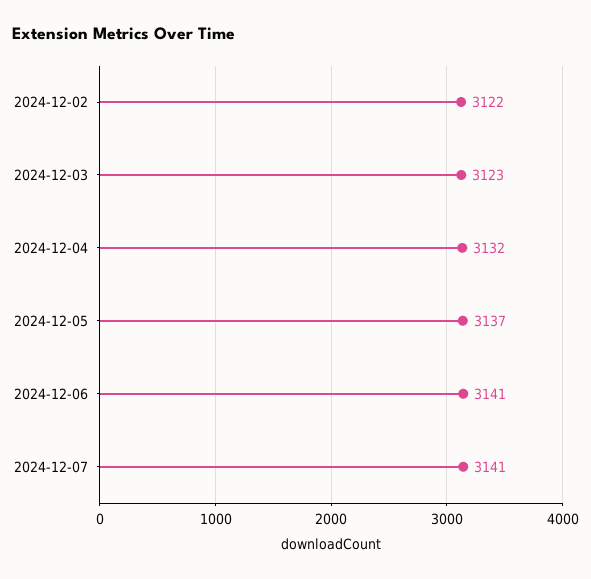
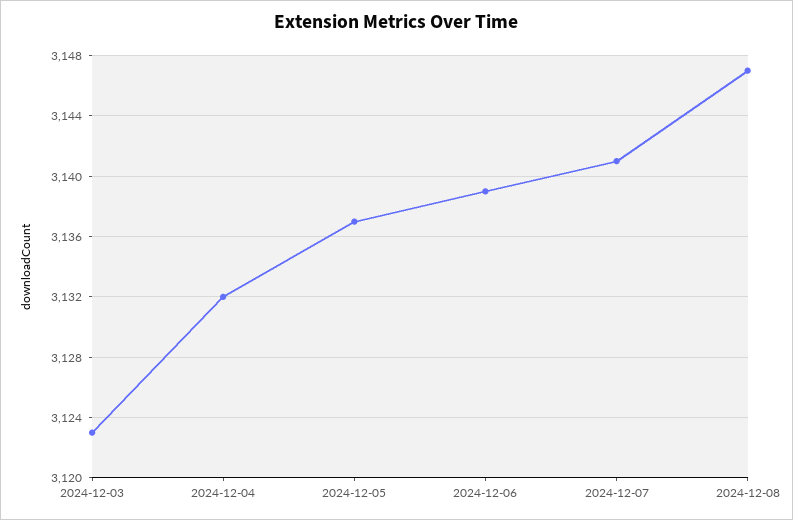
2024-12-02: 3122 -> none
2024-12-06: 3141 -> 3139
2024-12-08: none -> 3147

